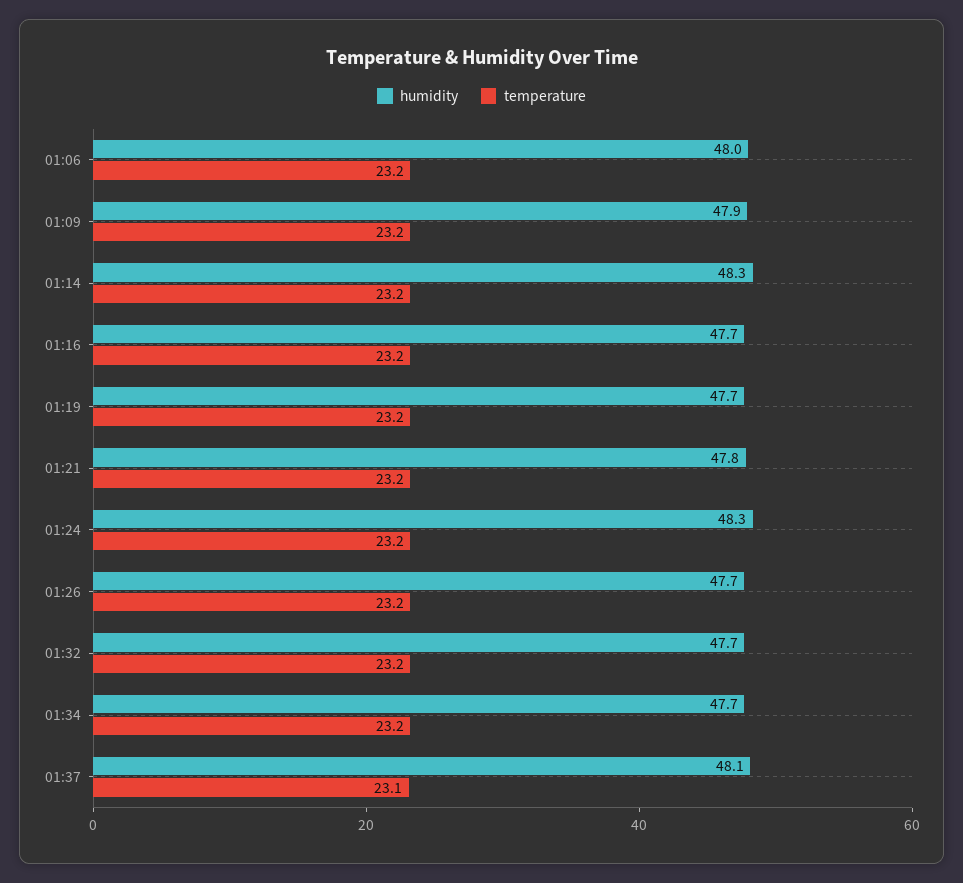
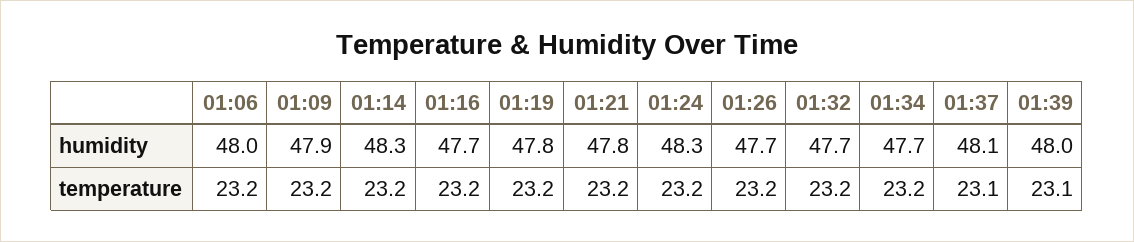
humidity, 01:19: 47.7 -> 47.8
humidity, 01:39: none -> 48
temperature, 01:39: none -> 23.1

